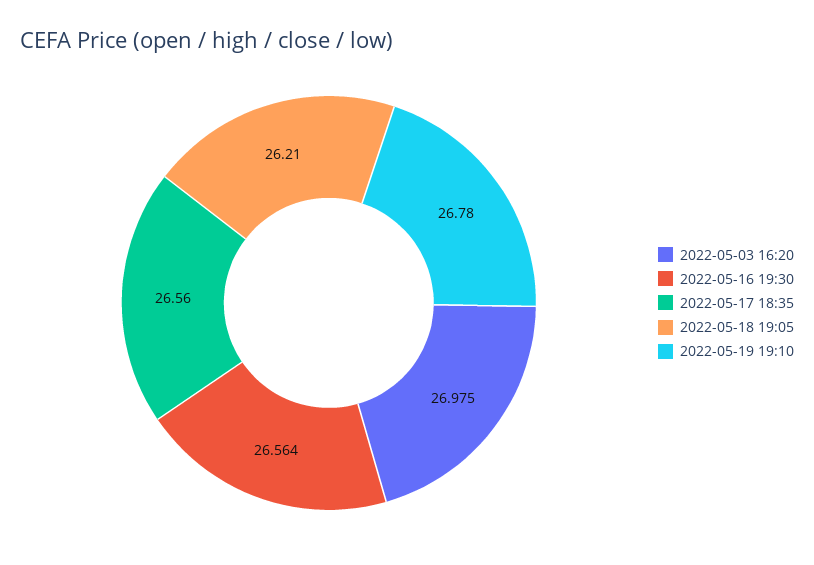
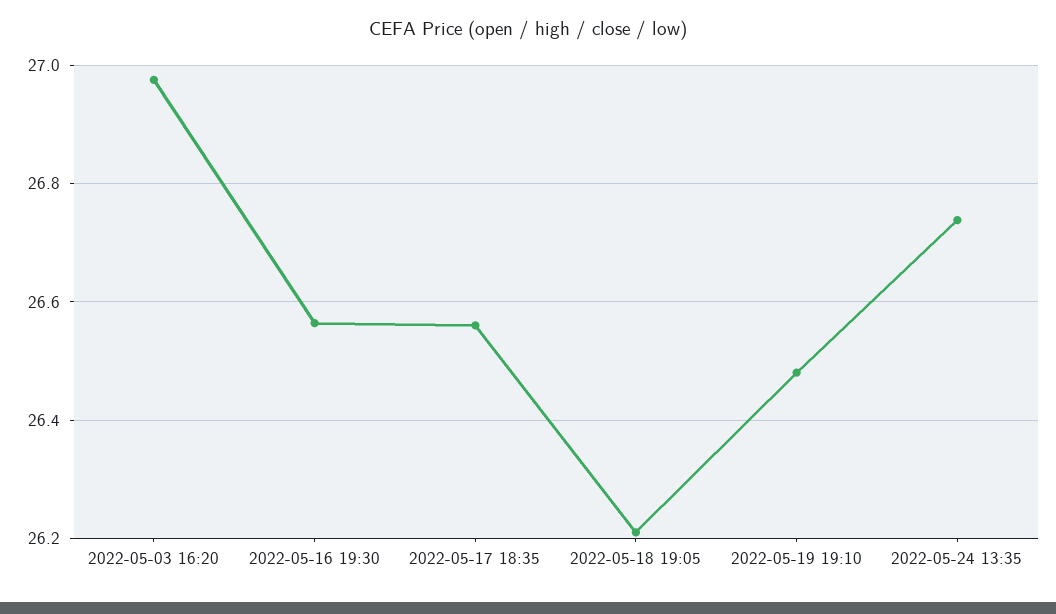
2022-05-19 19:10: 26.78 -> 26.48
2022-05-24 13:35: none -> 26.74

